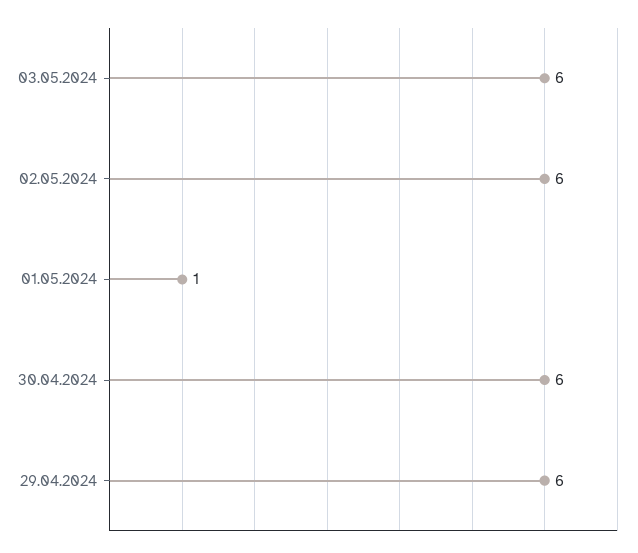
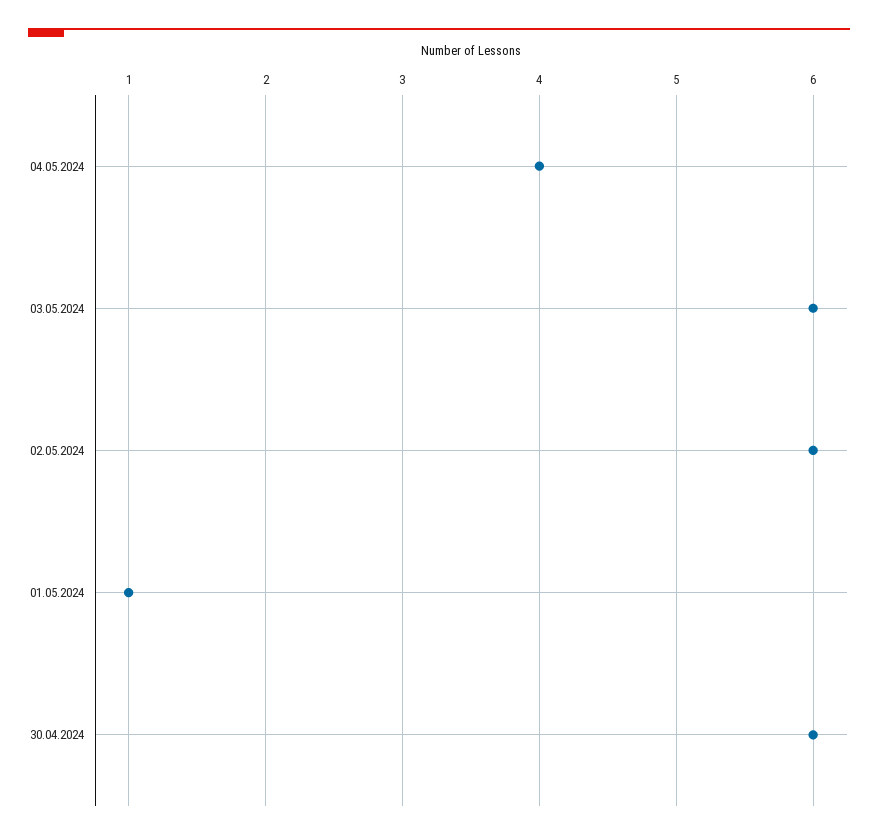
29.04.2024: 6 -> none
04.05.2024: none -> 4

